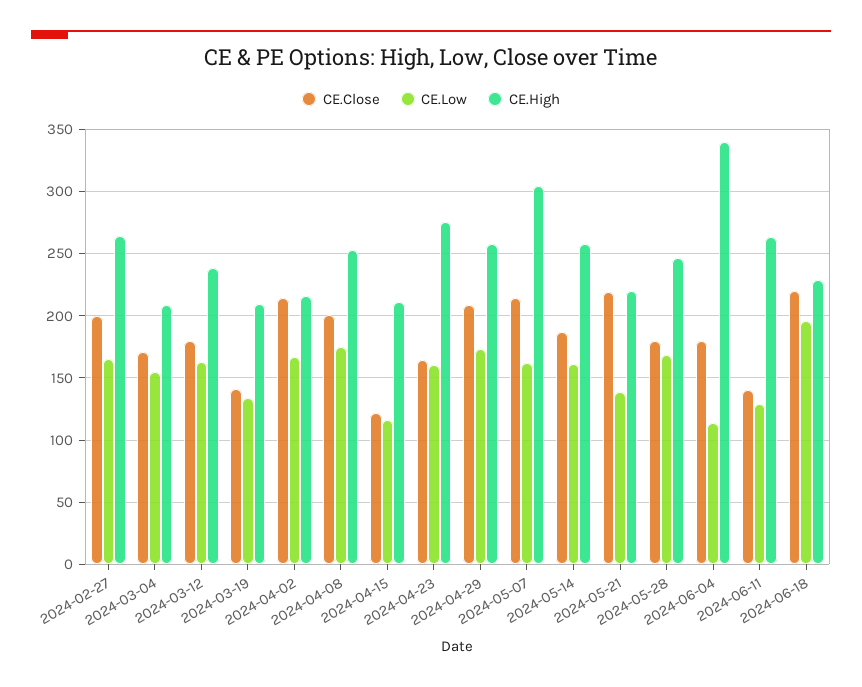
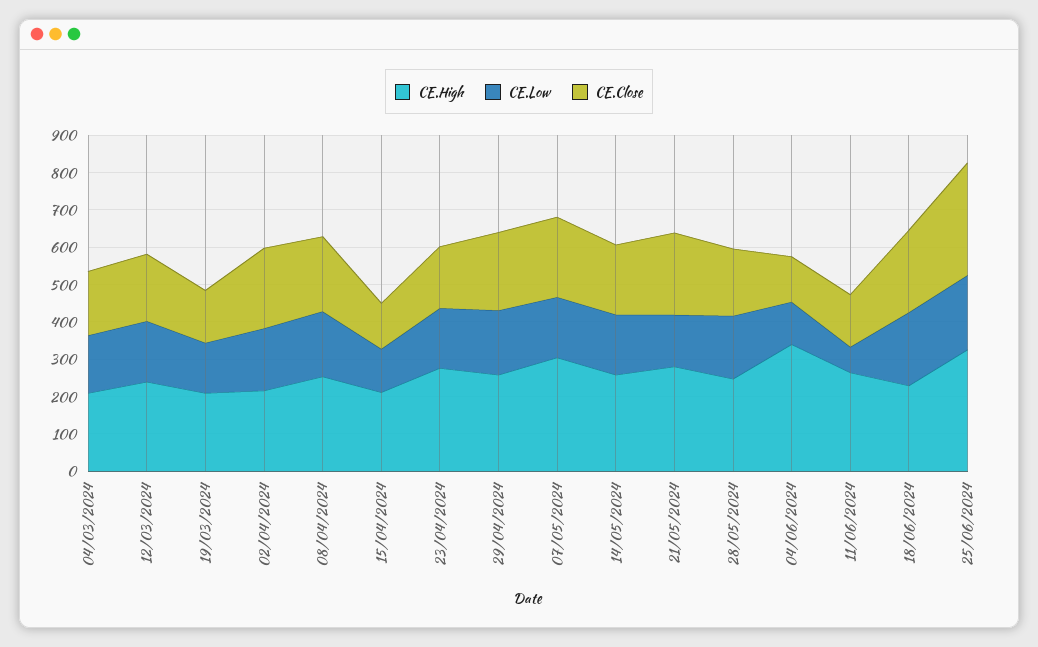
CE.Close, 2024-02-27: 200 -> none
CE.Low, 2024-02-27: 165 -> none
CE.High, 2024-02-27: 265 -> none
CE.High, 2024-05-21: 220 -> 275
CE.Close, 2024-06-04: 180 -> 125
CE.Low, 2024-06-11: 130 -> 75
CE.High, 25/06/2024: none -> 325
CE.Low, 25/06/2024: none -> 200
CE.Close, 25/06/2024: none -> 300

